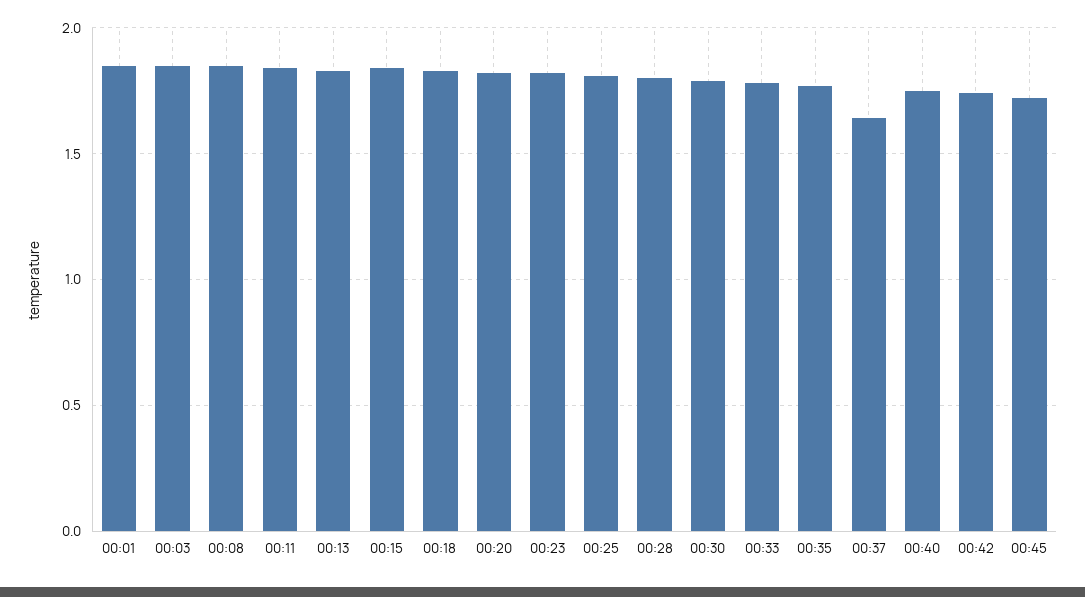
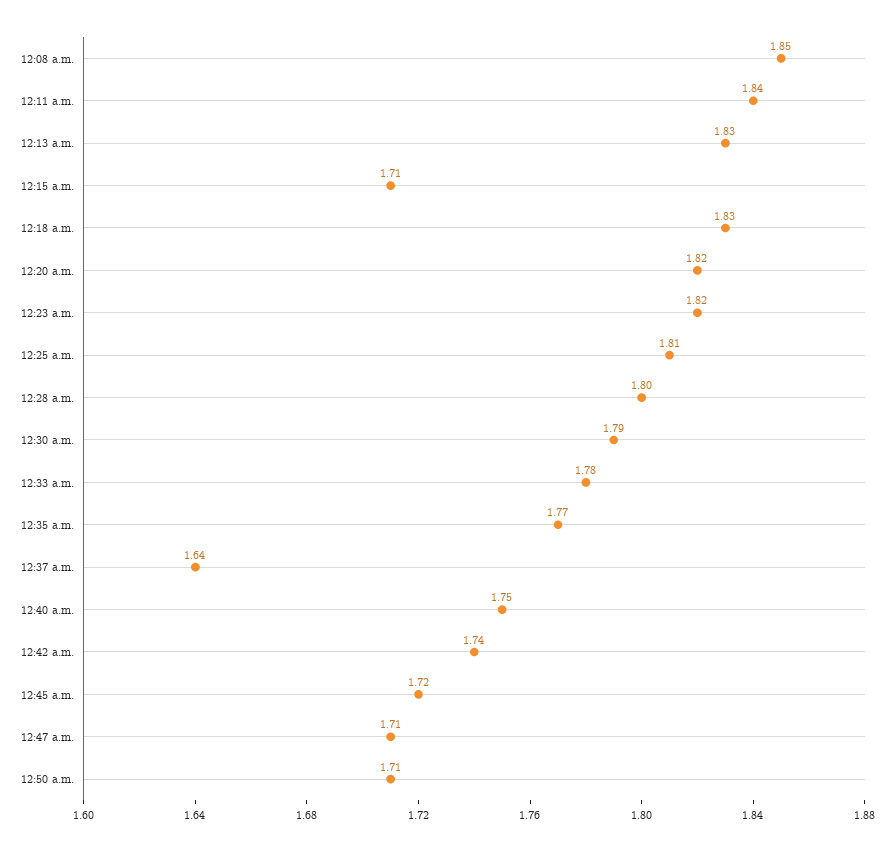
00:01: 1.85 -> none
00:03: 1.85 -> none
00:15: 1.85 -> 1.71
12:47 a.m.: none -> 1.71
12:50 a.m.: none -> 1.71

